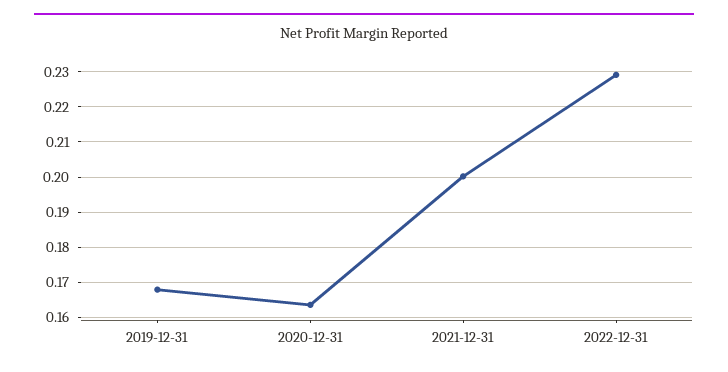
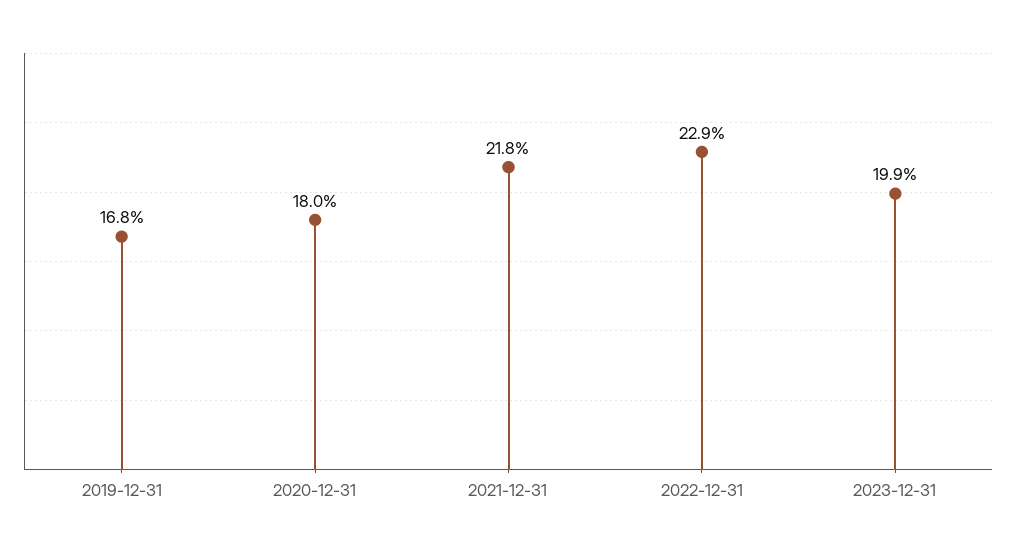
2020-12-31: 0.164 -> 0.18
2021-12-31: 0.2 -> 0.218
2023-12-31: none -> 0.199

